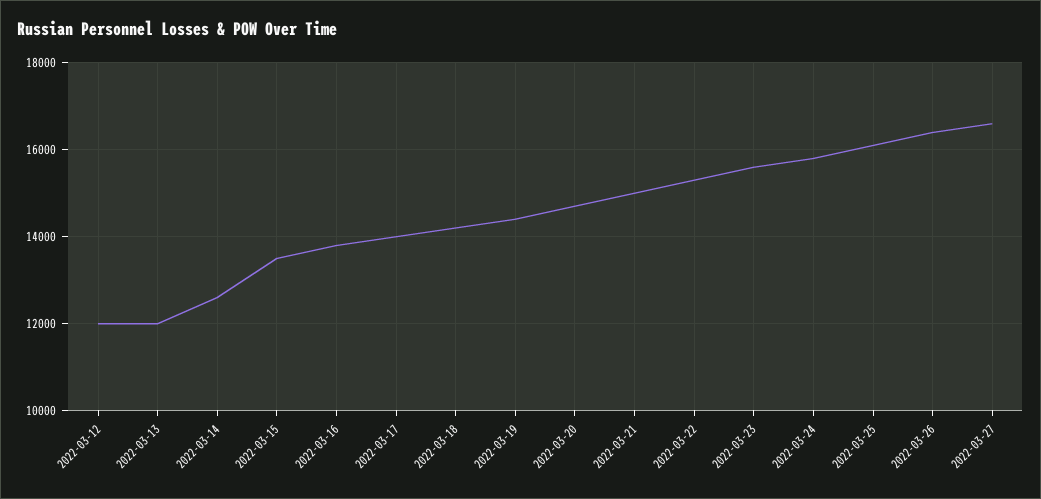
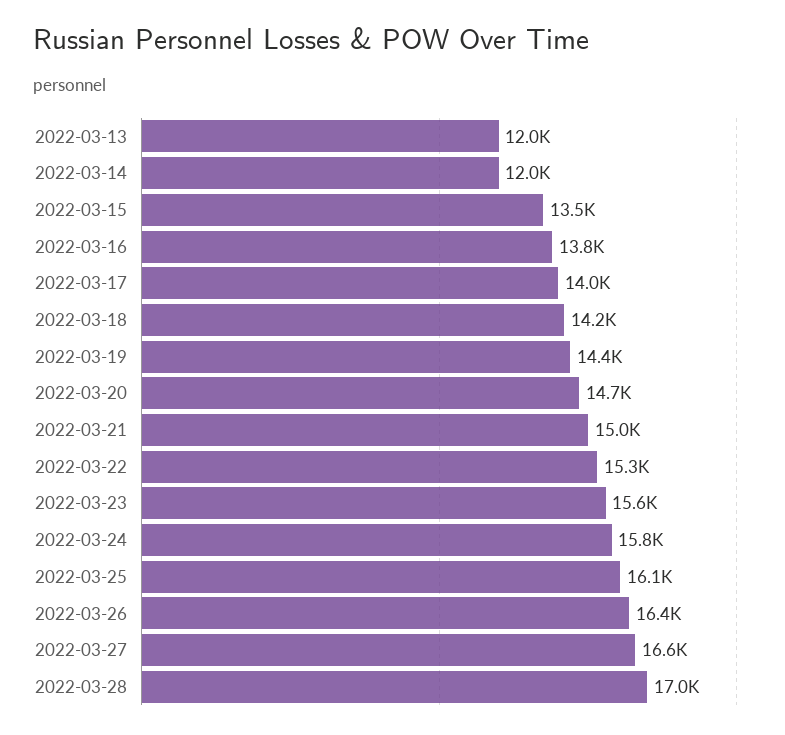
2022-03-12: 12000 -> none
2022-03-14: 12600 -> 12000
2022-03-28: none -> 17000

